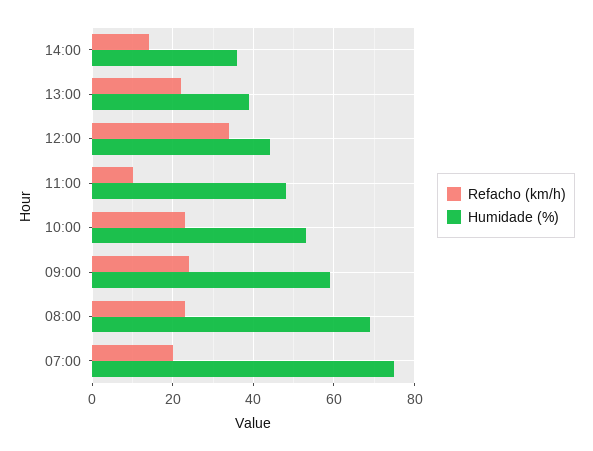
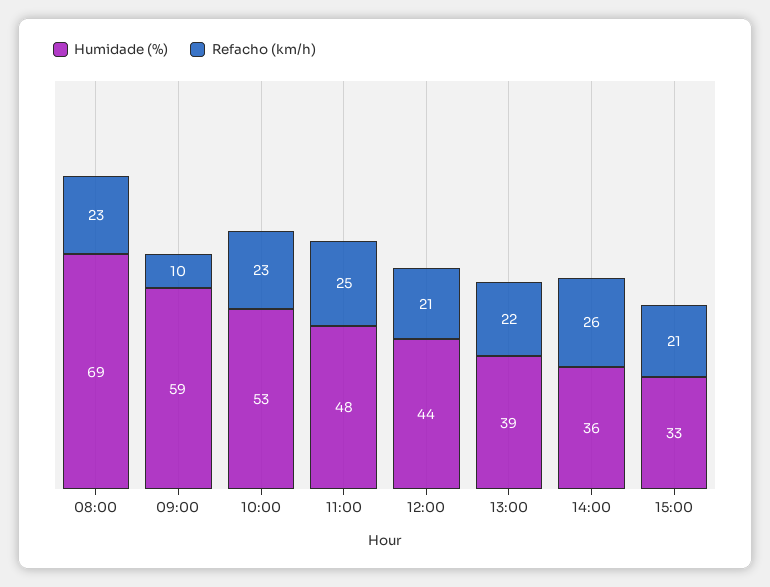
Refacho (km/h), 14:00: 15 -> 26
Refacho (km/h), 12:00: 35 -> 21
Refacho (km/h), 11:00: 10 -> 25
Refacho (km/h), 09:00: 25 -> 10
Refacho (km/h), 07:00: 20 -> none
Humidade (%), 07:00: 75 -> none
Humidade (%), 15:00: none -> 33
Refacho (km/h), 15:00: none -> 21

